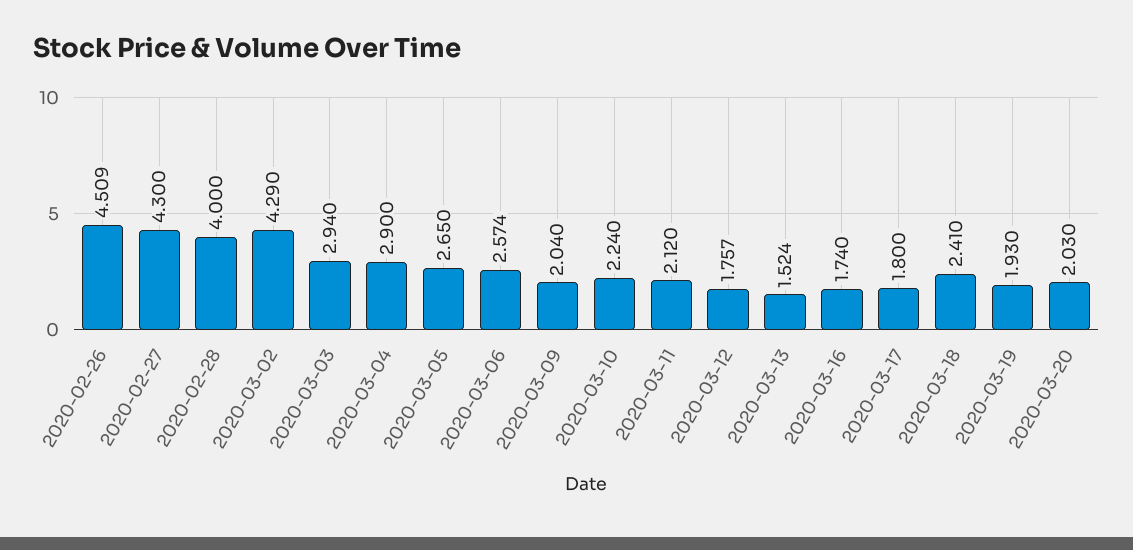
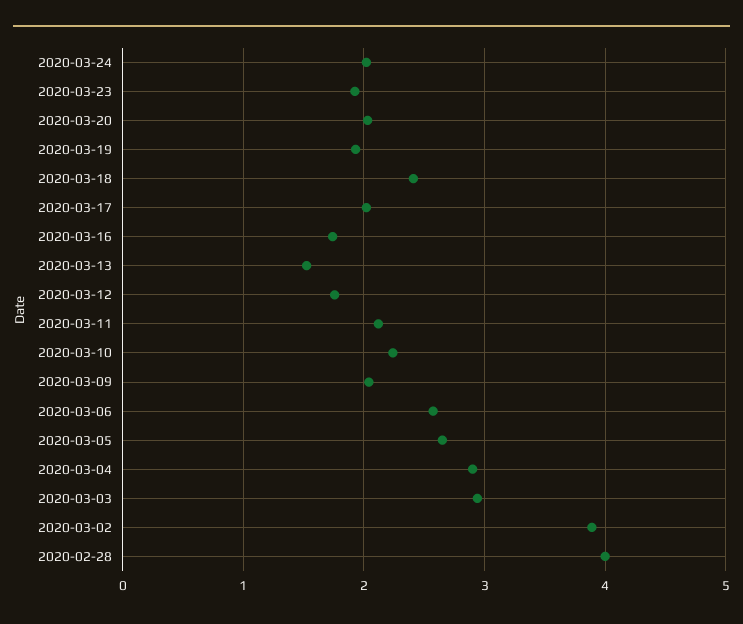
2020-02-26: 4.509 -> none
2020-02-27: 4.3 -> none
2020-03-02: 4.29 -> 3.9
2020-03-17: 1.8 -> 2
2020-03-24: none -> 2
2020-03-23: none -> 1.9

